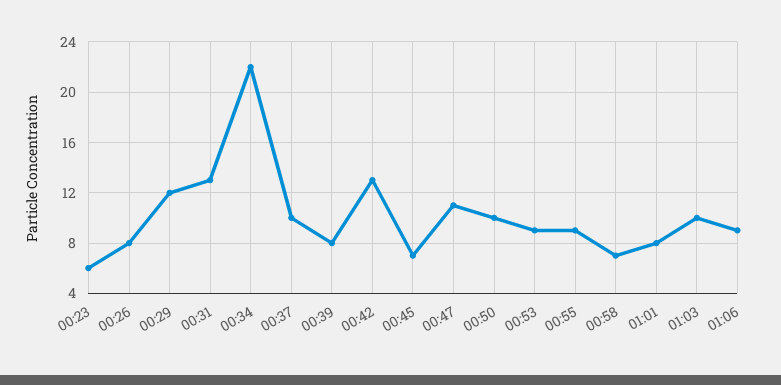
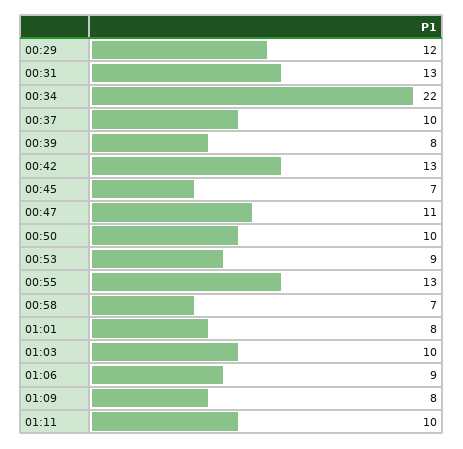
00:23: 6 -> none
00:26: 8 -> none
00:55: 9 -> 13
01:09: none -> 8
01:11: none -> 10

